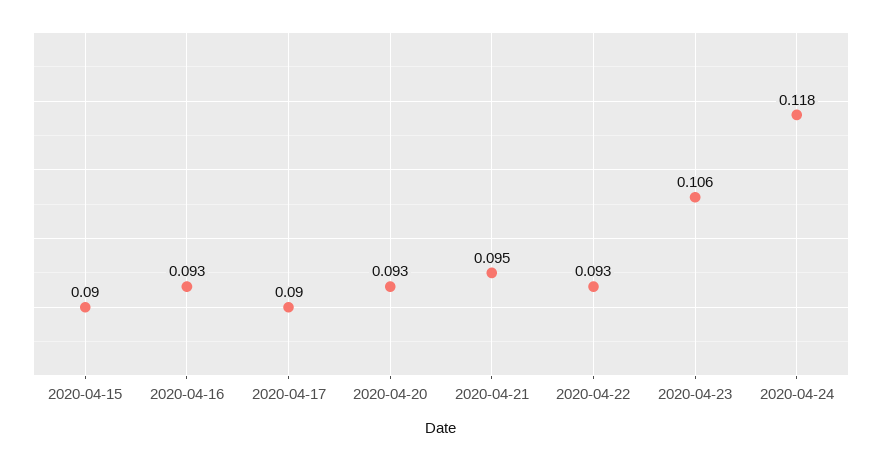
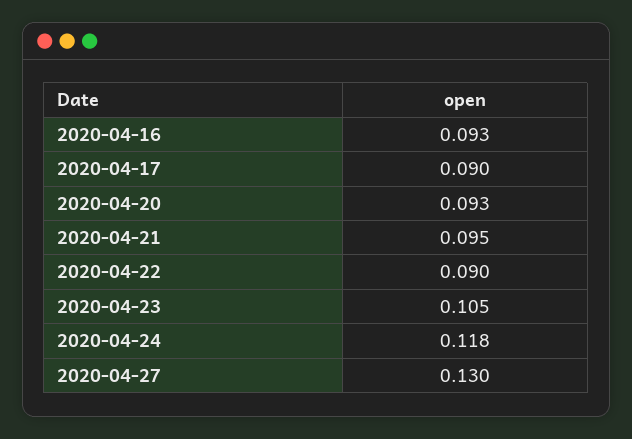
2020-04-15: 0.09 -> none
2020-04-22: 0.093 -> 0.09
2020-04-23: 0.106 -> 0.105
2020-04-27: none -> 0.13

